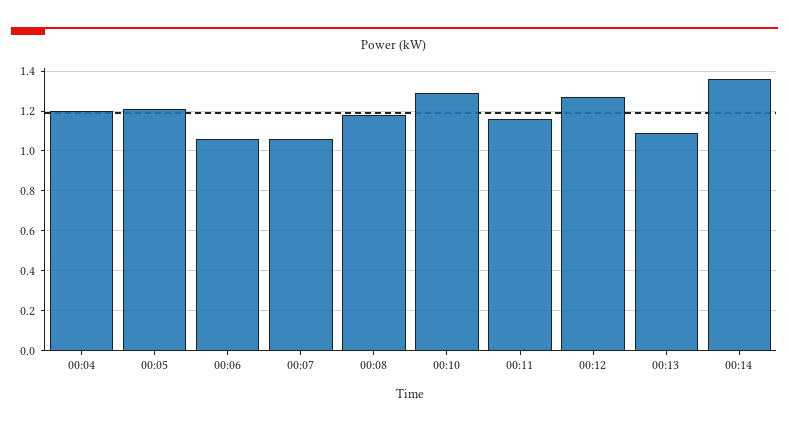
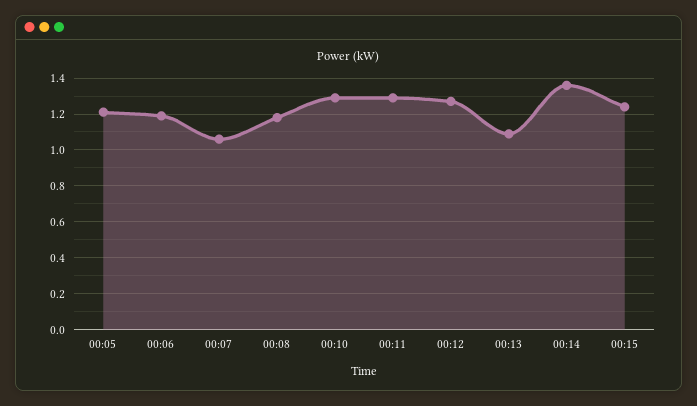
00:04: 1.2 -> none
00:06: 1.05 -> 1.2
00:11: 1.15 -> 1.3
00:15: none -> 1.25

